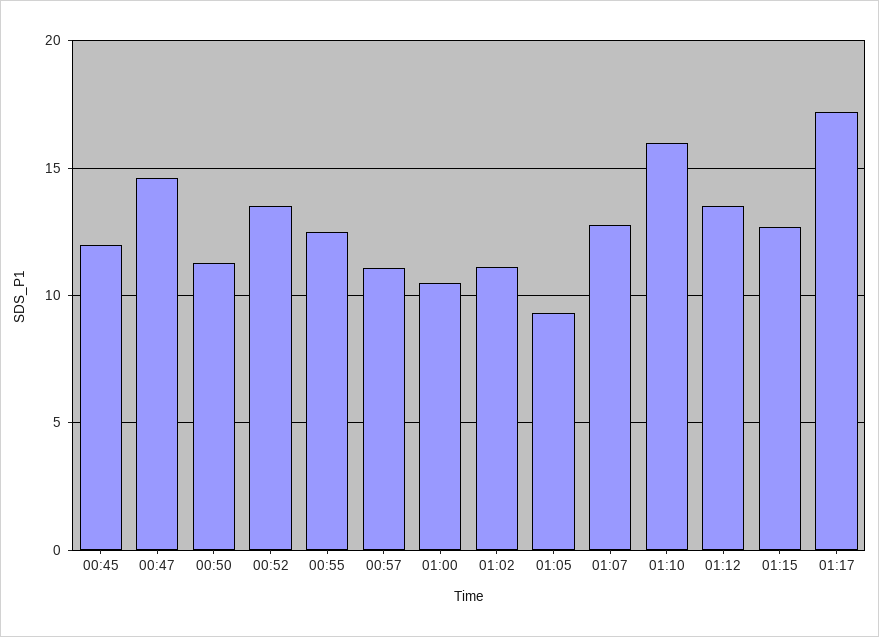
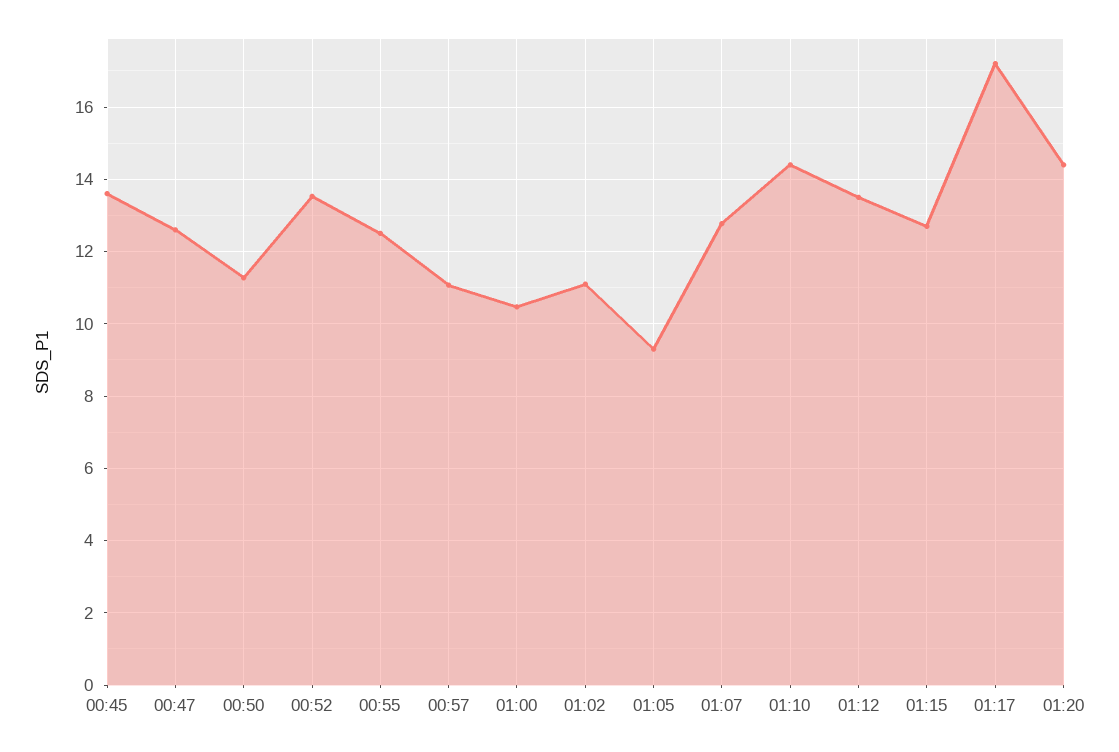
00:45: 12 -> 13.6
00:47: 14.5 -> 12.6
01:10: 16 -> 14.4
01:20: none -> 14.4

